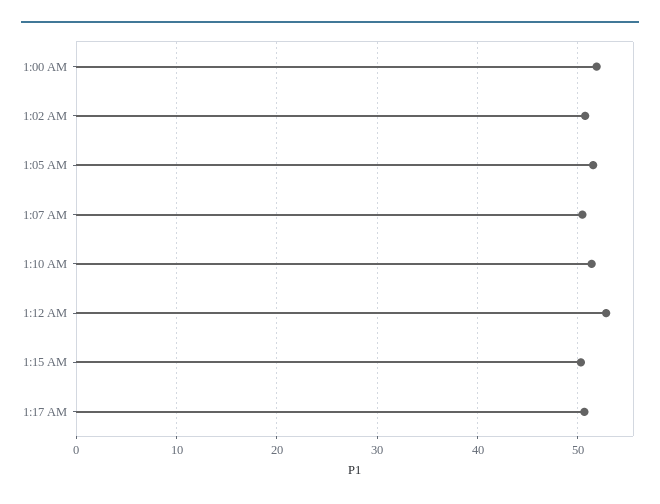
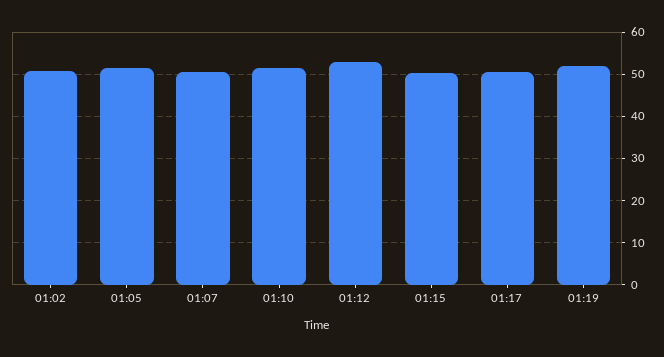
1:00 AM: 52 -> none
01:19: none -> 52

